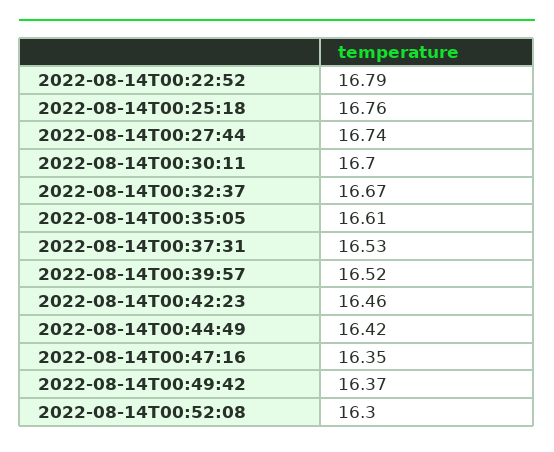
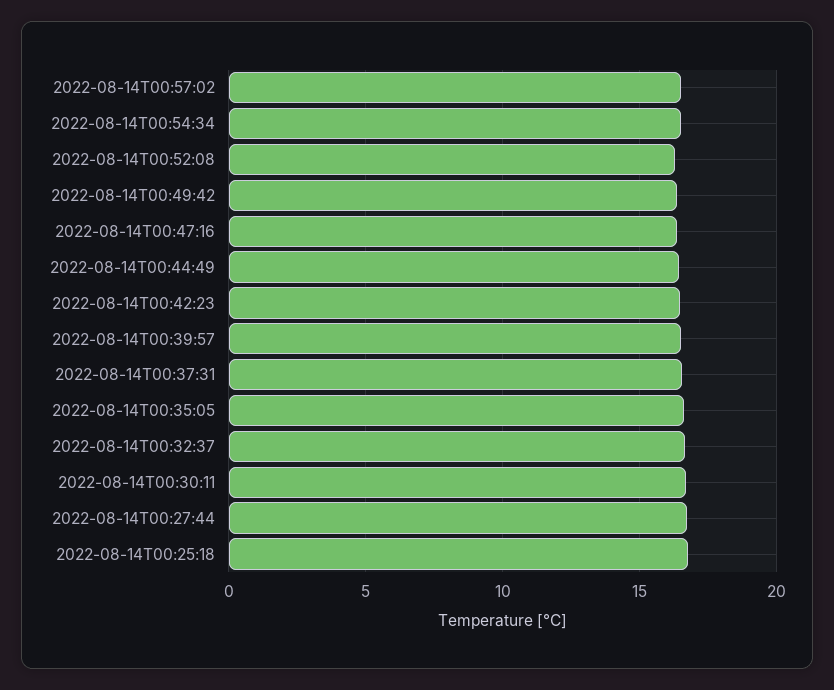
2022-08-14T00:22:52: 16.79 -> none
2022-08-14T00:57:02: none -> 16.5
2022-08-14T00:54:34: none -> 16.5

